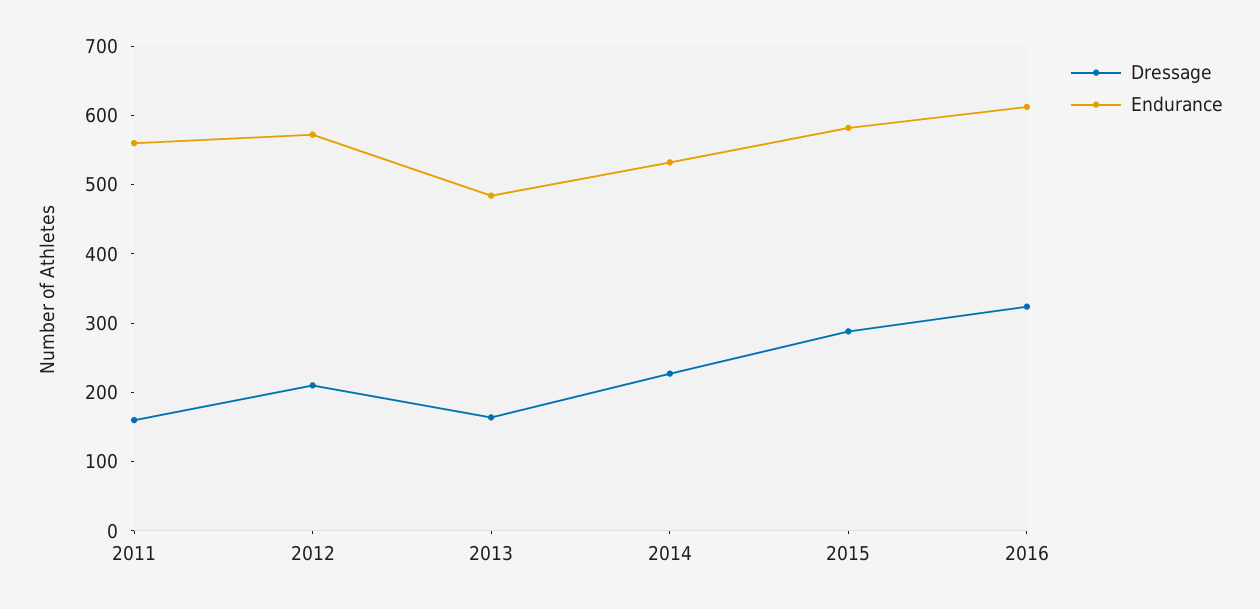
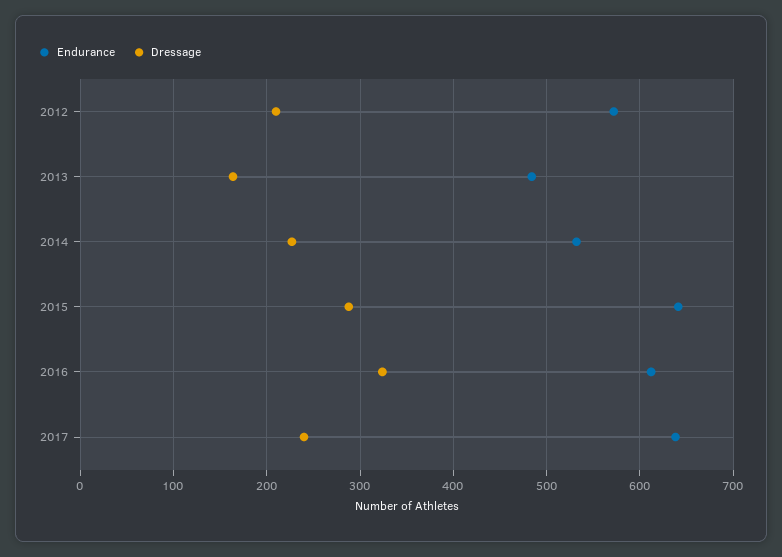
Dressage, 2011: 160 -> none
Endurance, 2011: 560 -> none
Endurance, 2015: 580 -> 640
Endurance, 2017: none -> 640
Dressage, 2017: none -> 240

